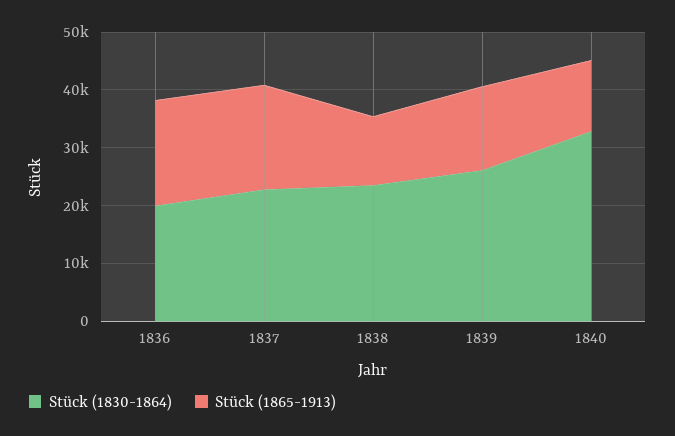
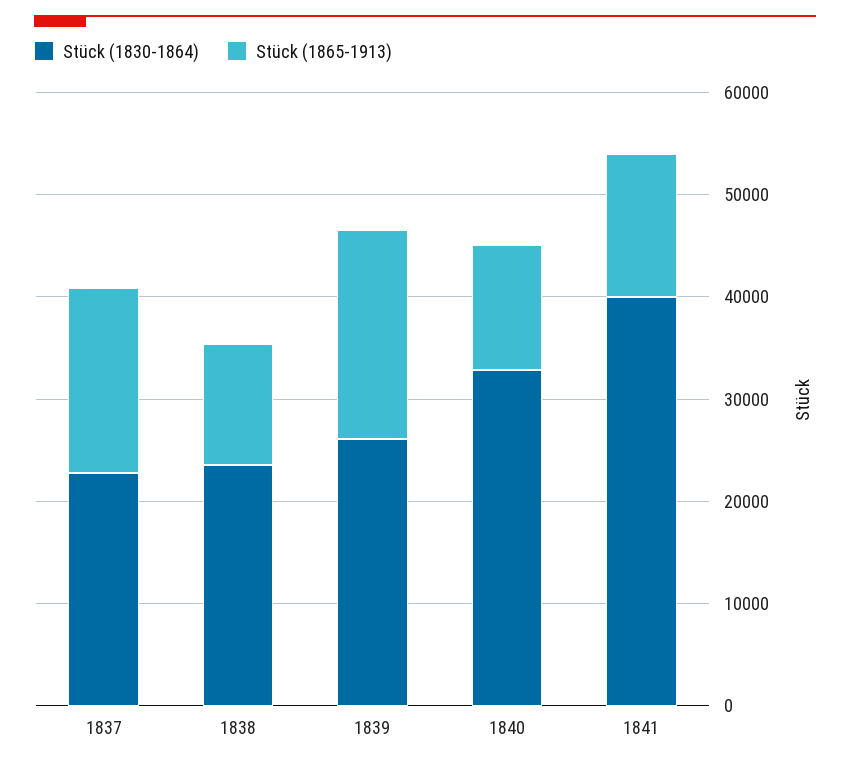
Stück (1830-1864), 1836: 20000 -> none
Stück (1865-1913), 1836: 18000 -> none
Stück (1865-1913), 1839: 14000 -> 20000
Stück (1830-1864), 1841: none -> 40000
Stück (1865-1913), 1841: none -> 14000

